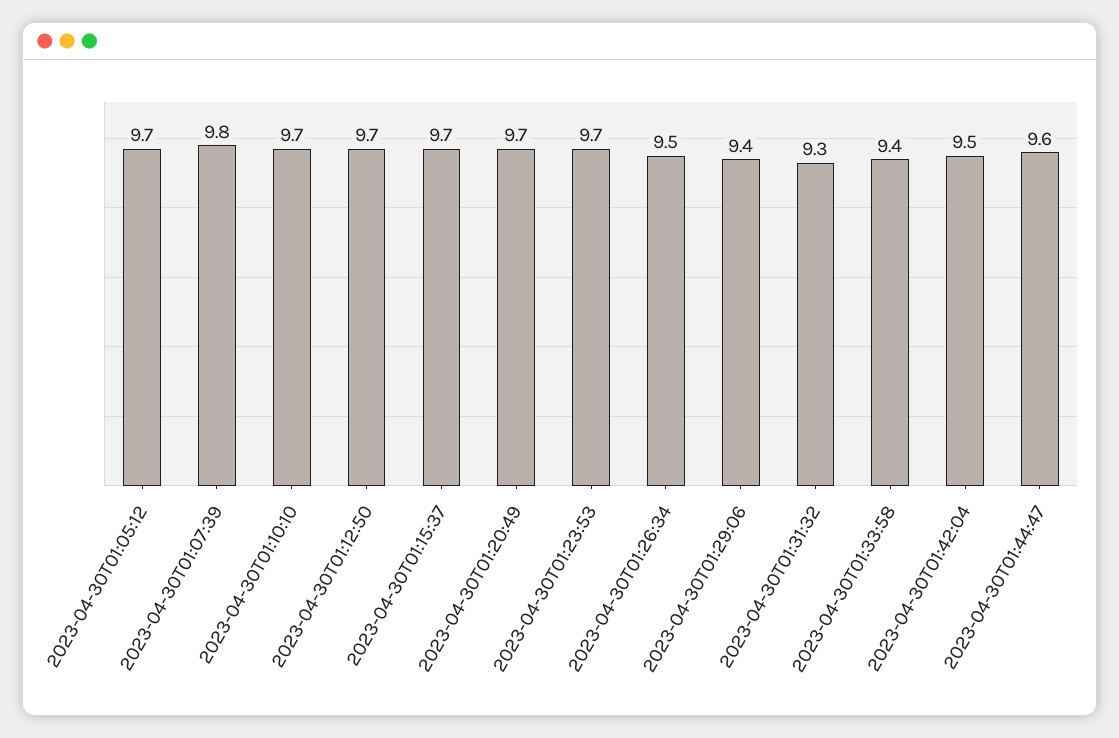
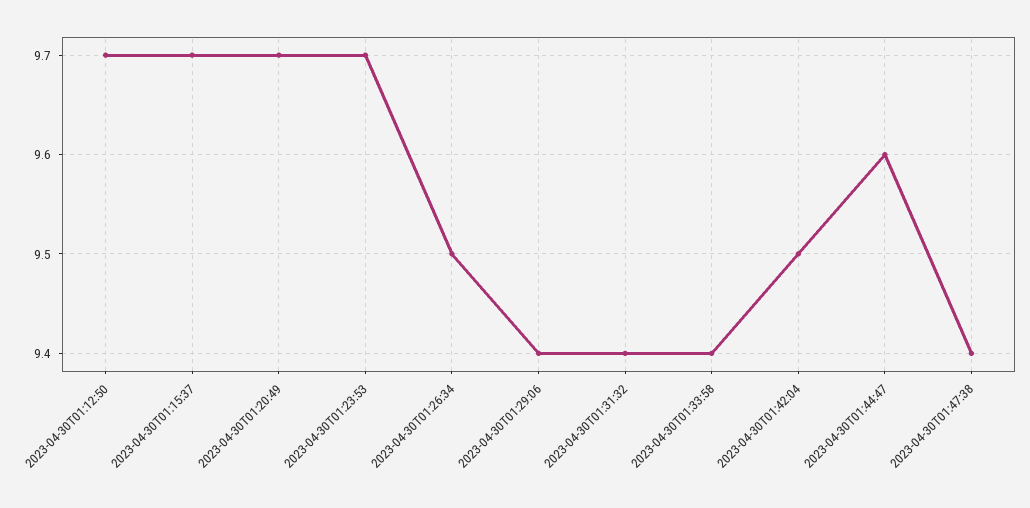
2023-04-30T01:05:12: 9.7 -> none
2023-04-30T01:07:39: 9.8 -> none
2023-04-30T01:10:10: 9.7 -> none
2023-04-30T01:31:32: 9.3 -> 9.4
2023-04-30T01:47:38: none -> 9.4

